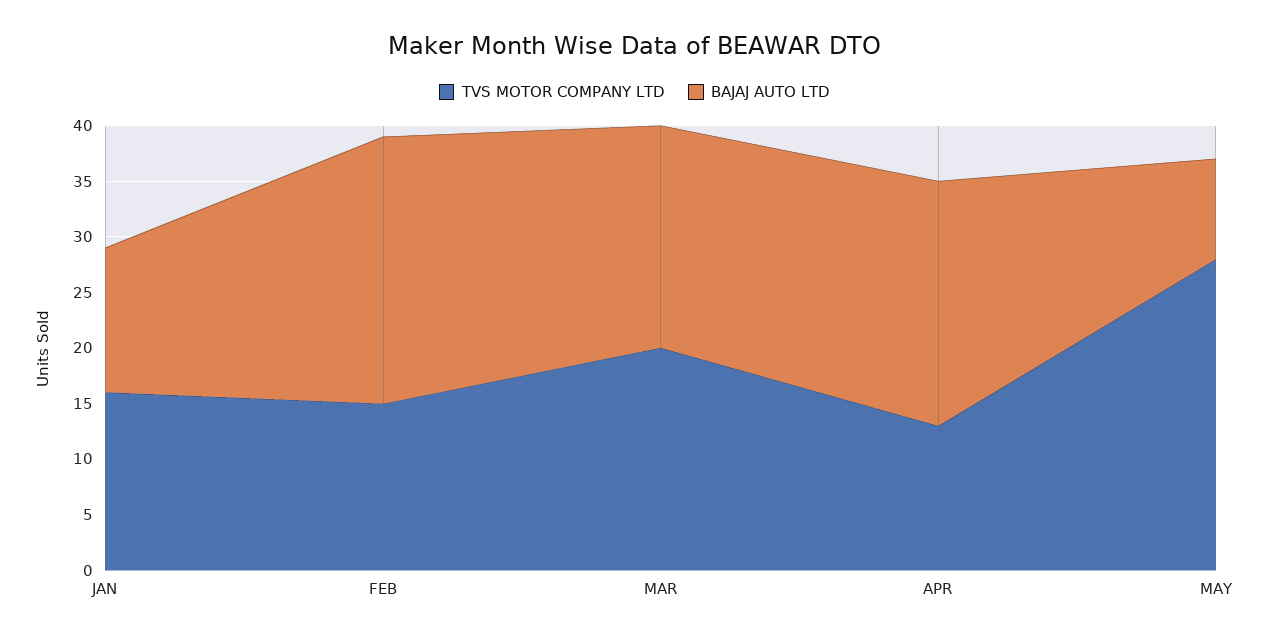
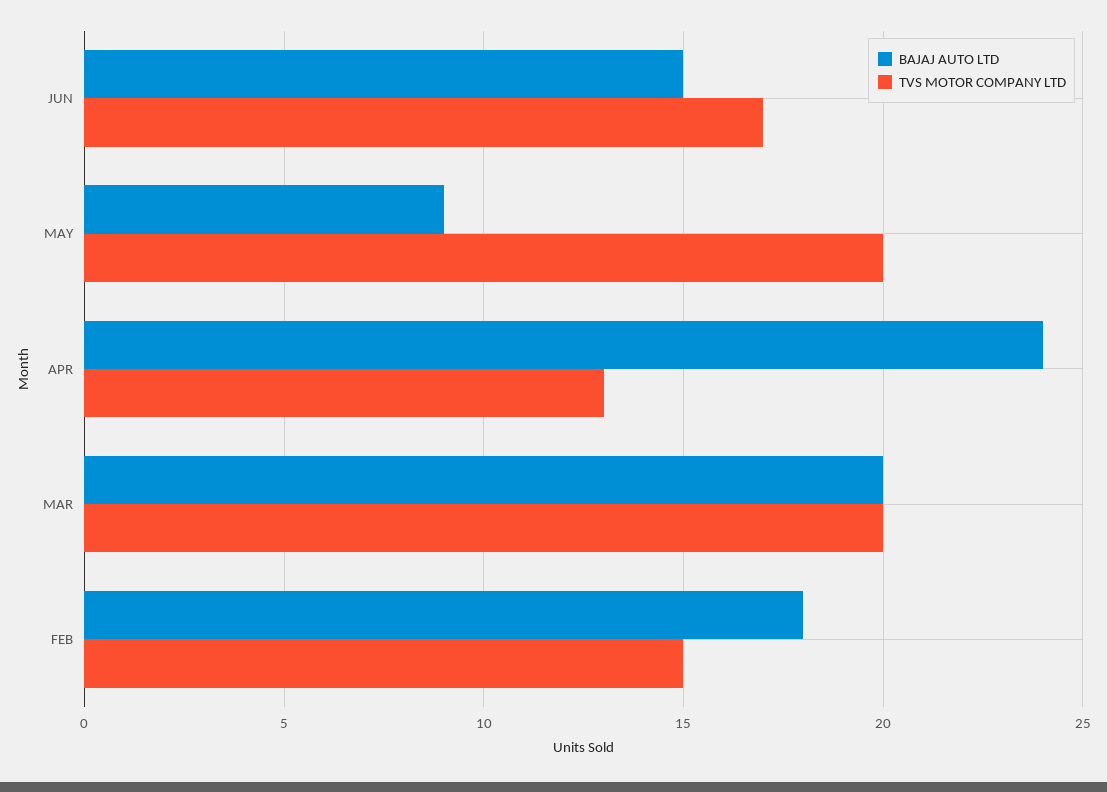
TVS MOTOR COMPANY LTD, JAN: 16 -> none
BAJAJ AUTO LTD, JAN: 13 -> none
BAJAJ AUTO LTD, FEB: 24 -> 18
BAJAJ AUTO LTD, APR: 22 -> 24
TVS MOTOR COMPANY LTD, MAY: 28 -> 20
BAJAJ AUTO LTD, JUN: none -> 15
TVS MOTOR COMPANY LTD, JUN: none -> 17

